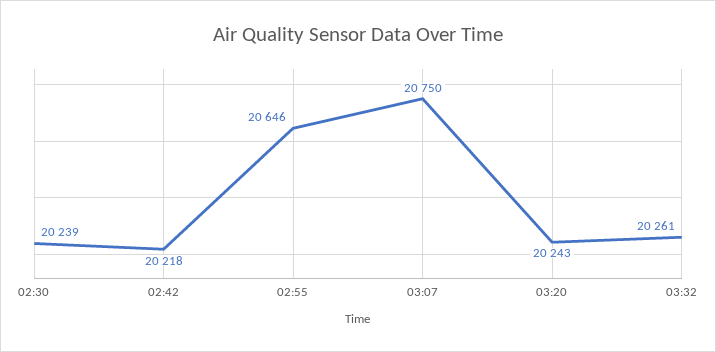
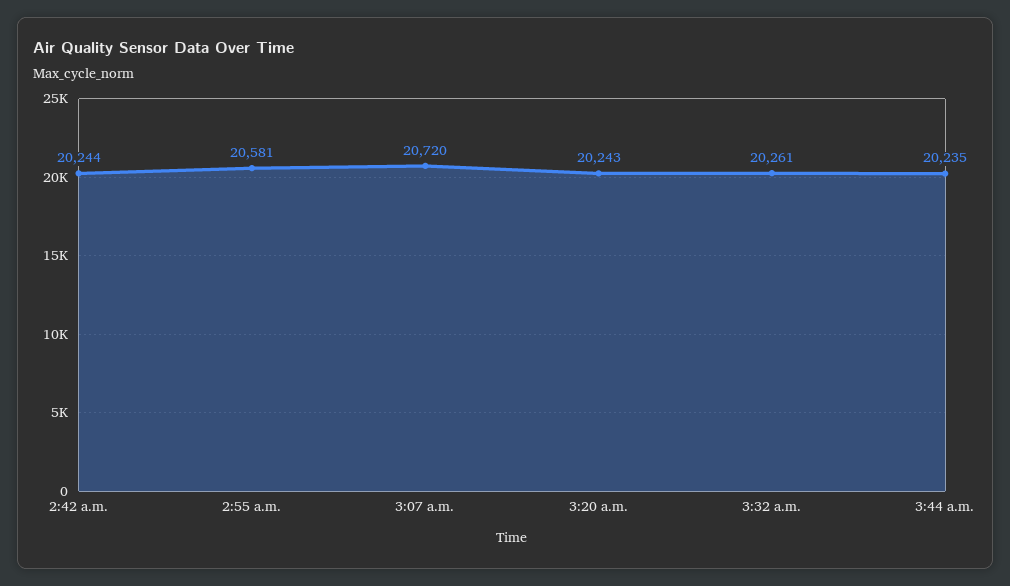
02:30: 20239 -> none
02:42: 20218 -> 20244
02:55: 20646 -> 20581
03:07: 20750 -> 20720
3:44 a.m.: none -> 20235

